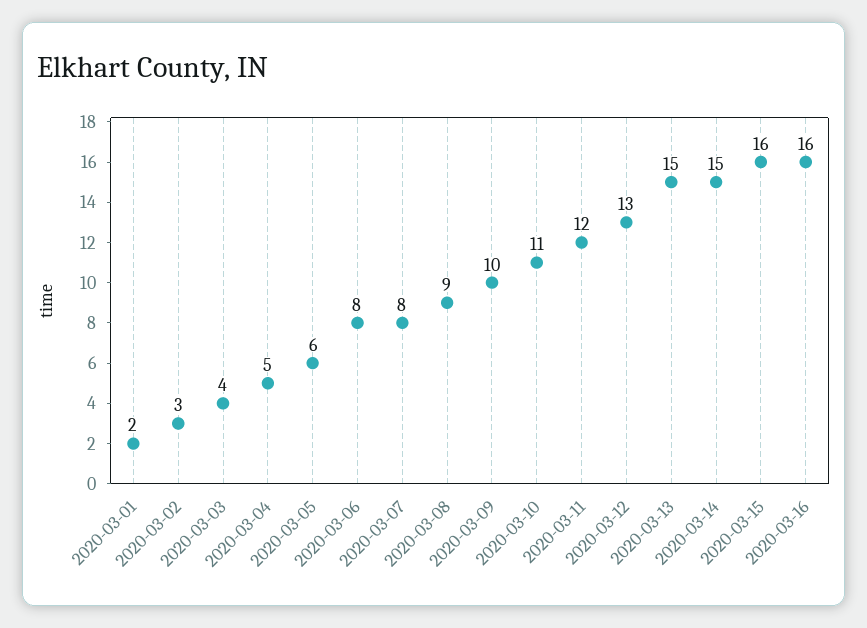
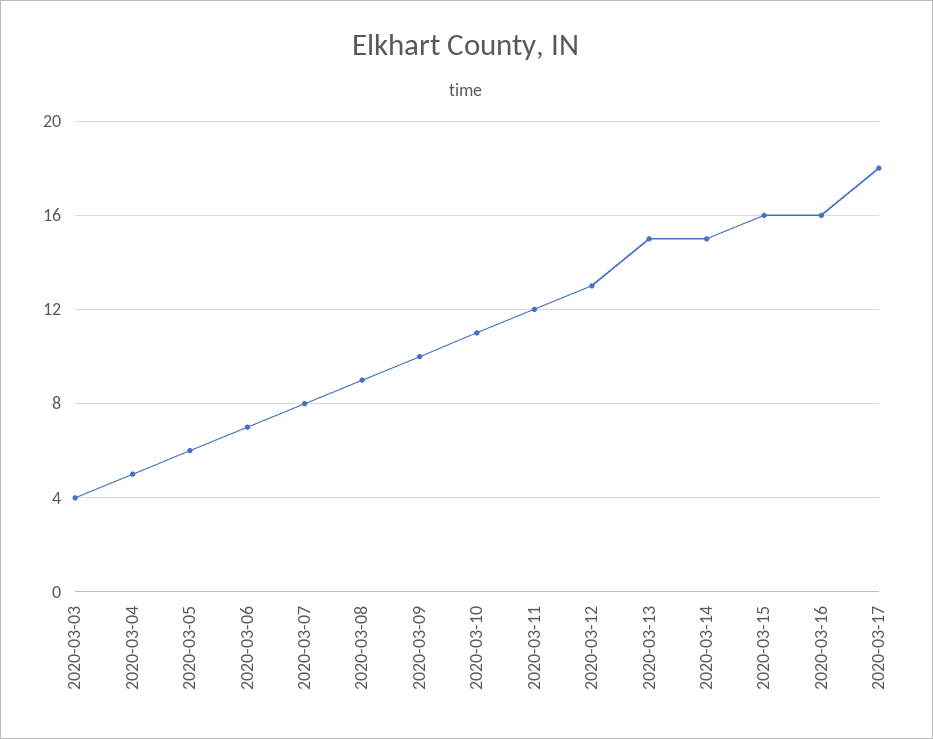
2020-03-01: 2 -> none
2020-03-02: 3 -> none
2020-03-06: 8 -> 7
2020-03-17: none -> 18

